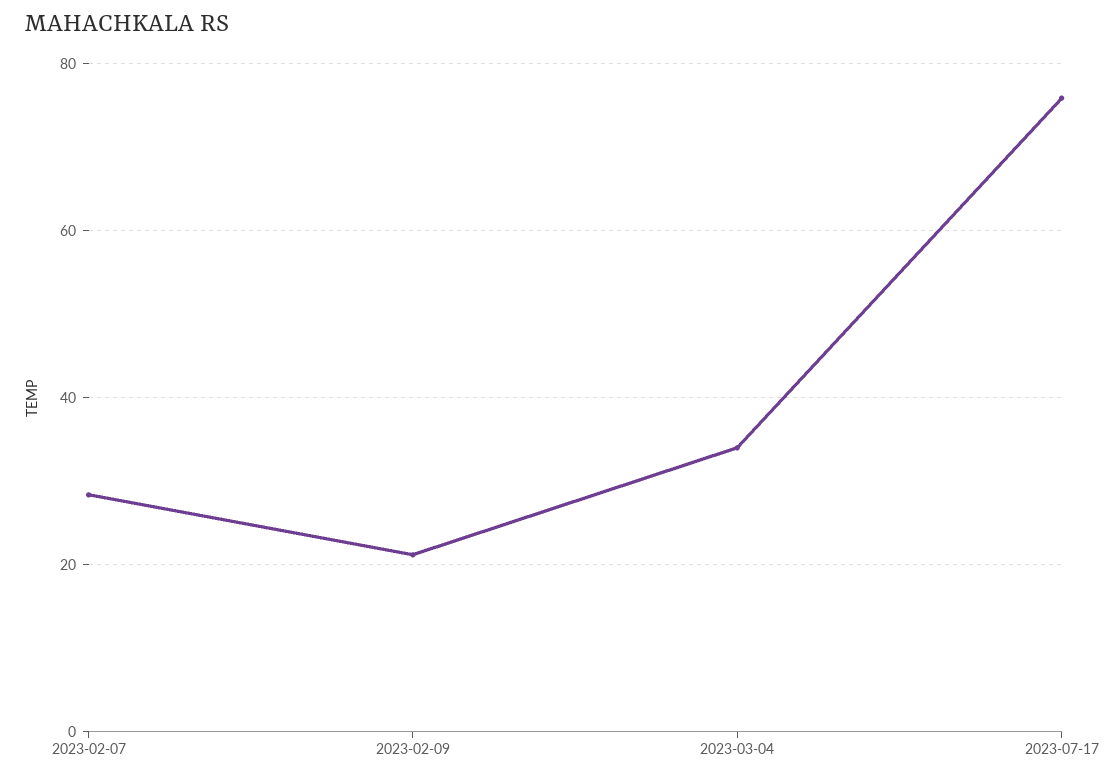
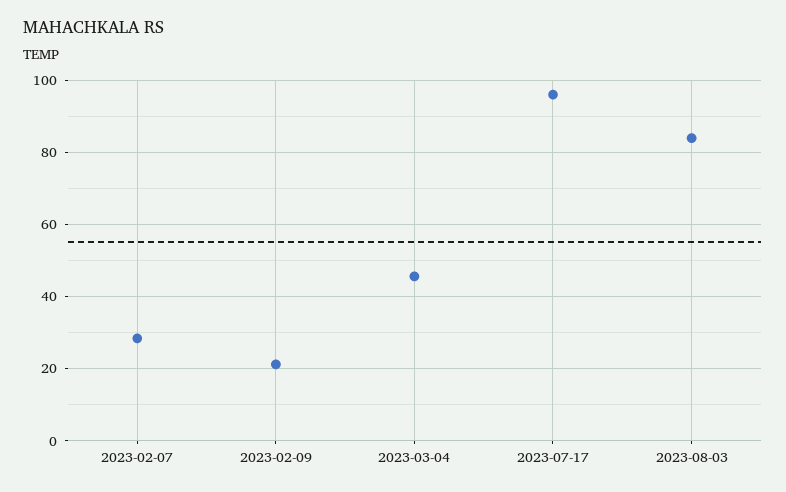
2023-03-04: 34 -> 46
2023-07-17: 76 -> 96
2023-08-03: none -> 84

